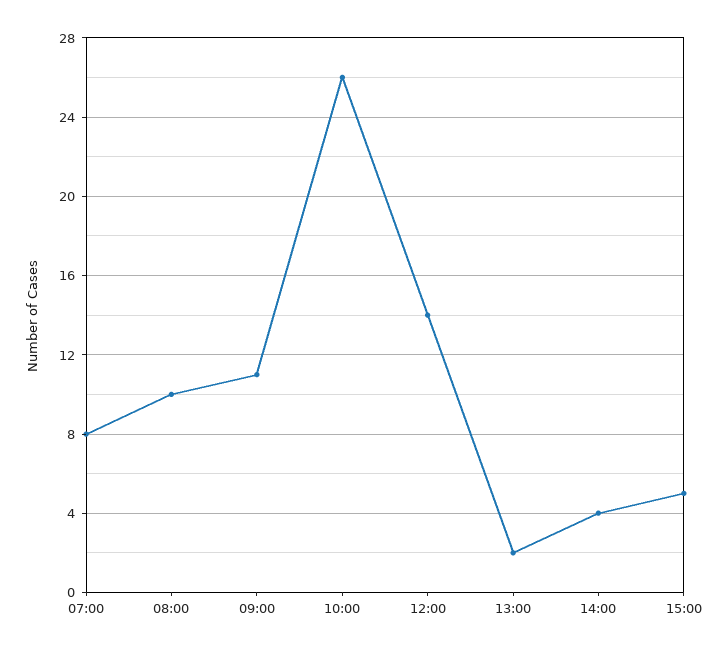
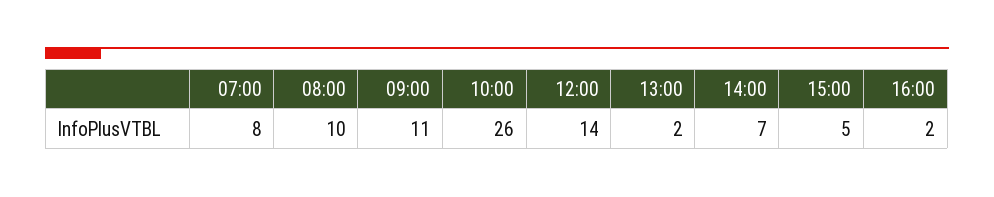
14:00: 4 -> 7
16:00: none -> 2

